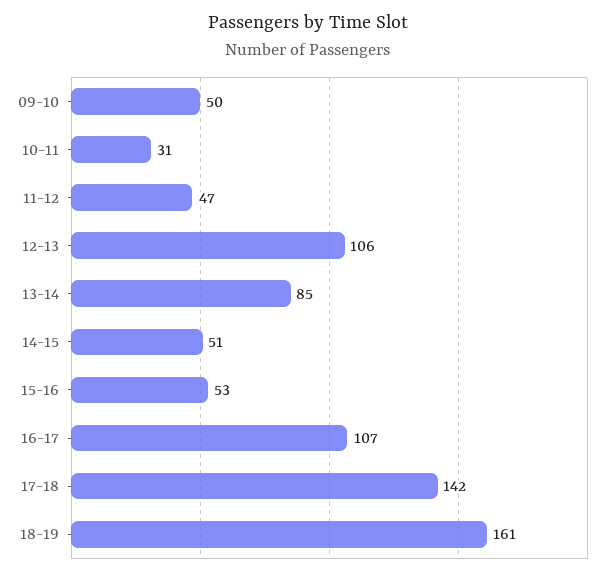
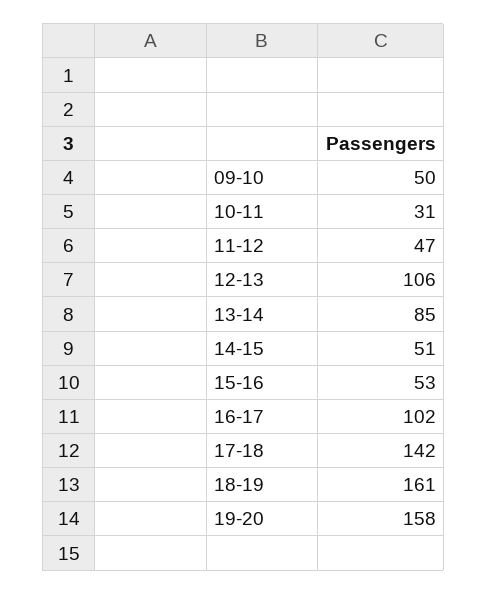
16-17: 107 -> 102
19-20: none -> 158

